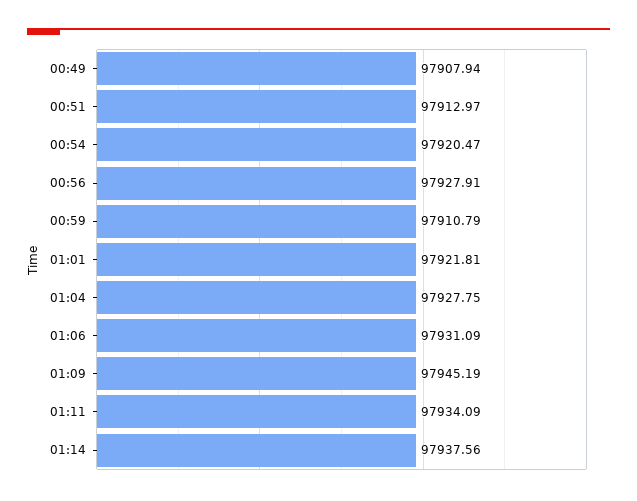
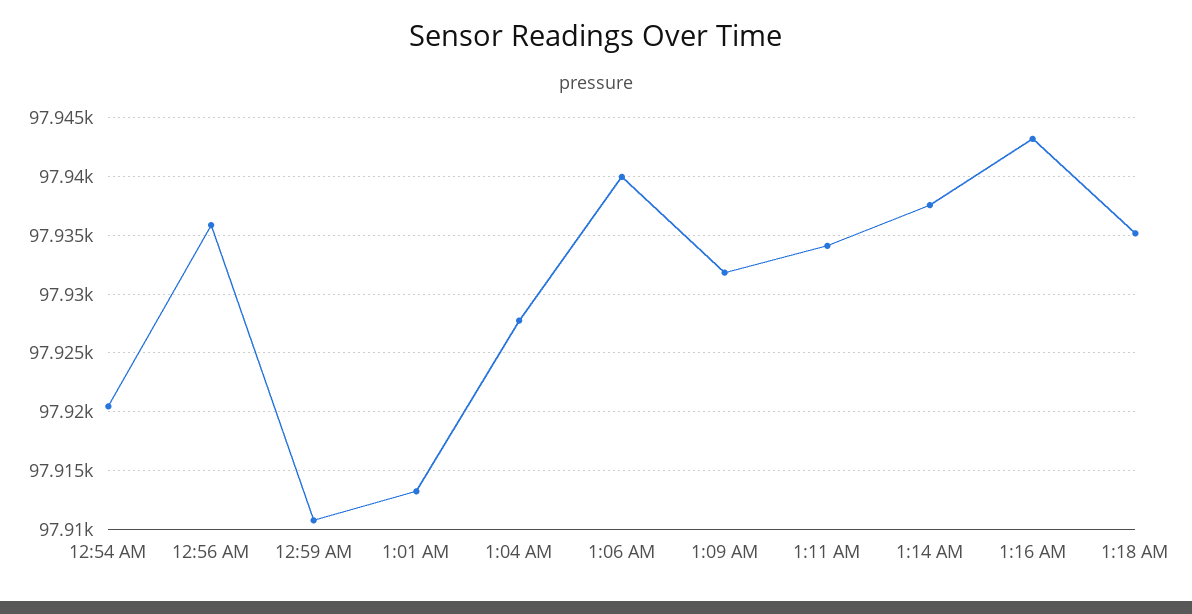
00:49: 97907.94 -> none
00:51: 97912.97 -> none
00:56: 97927.91 -> 97936
01:01: 97921.81 -> 97913
01:06: 97931.09 -> 97940
01:09: 97945.19 -> 97932
1:16 AM: none -> 97943
1:18 AM: none -> 97935

